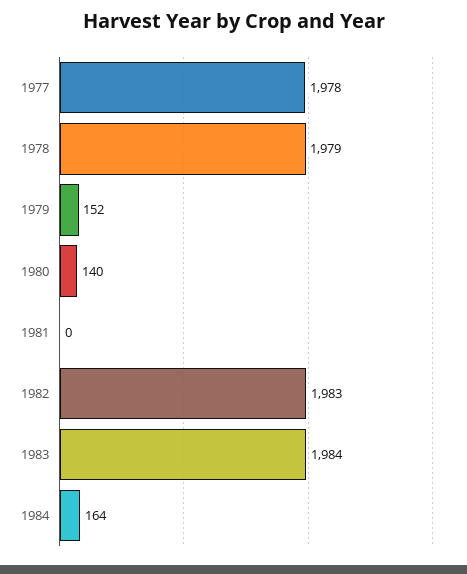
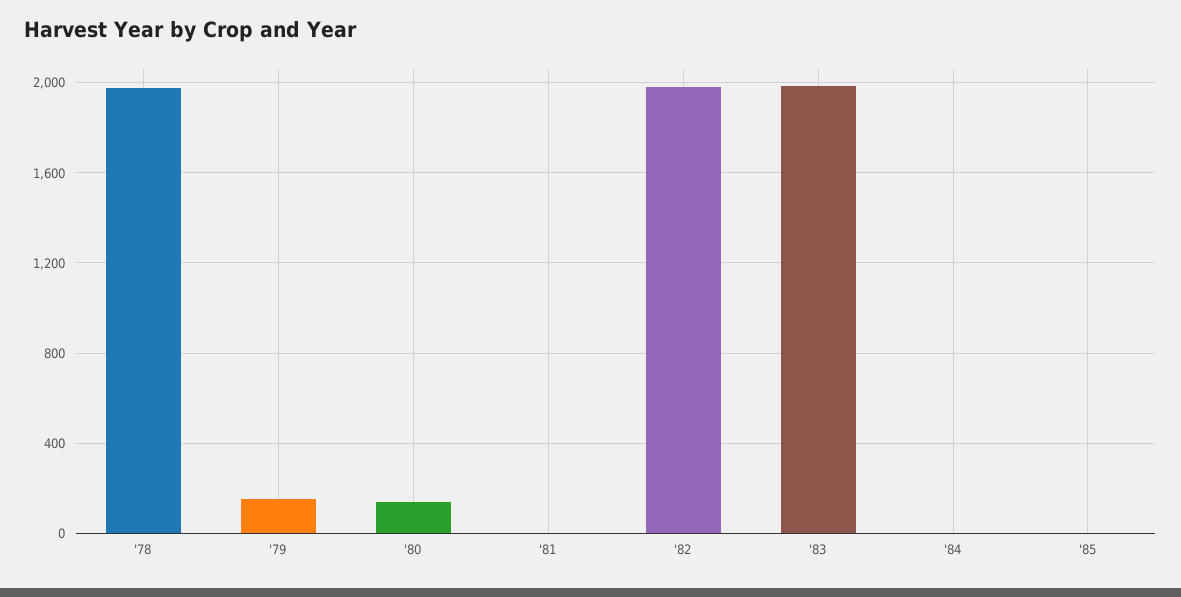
1977: 1978 -> none
1984: 164 -> 0
'85: none -> 0

